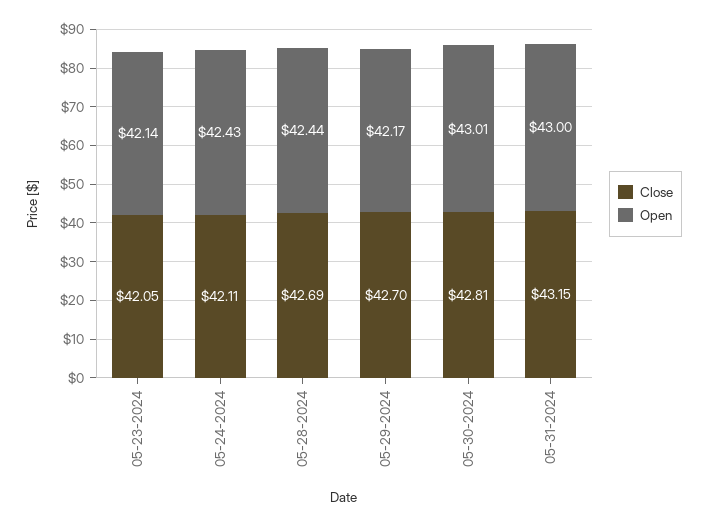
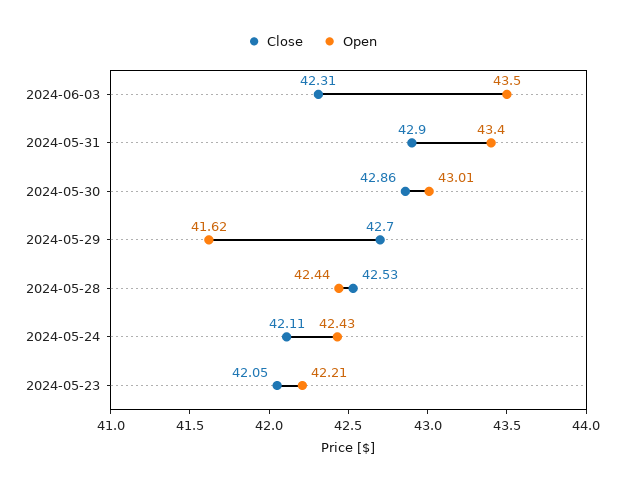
Open, 05-23-2024: 42.14 -> 42.21
Close, 05-28-2024: 42.69 -> 42.53
Open, 05-29-2024: 42.17 -> 41.62
Close, 05-30-2024: 42.81 -> 42.86
Close, 05-31-2024: 43.15 -> 42.9
Open, 05-31-2024: 43 -> 43.4
Close, 2024-06-03: none -> 42.31
Open, 2024-06-03: none -> 43.5

